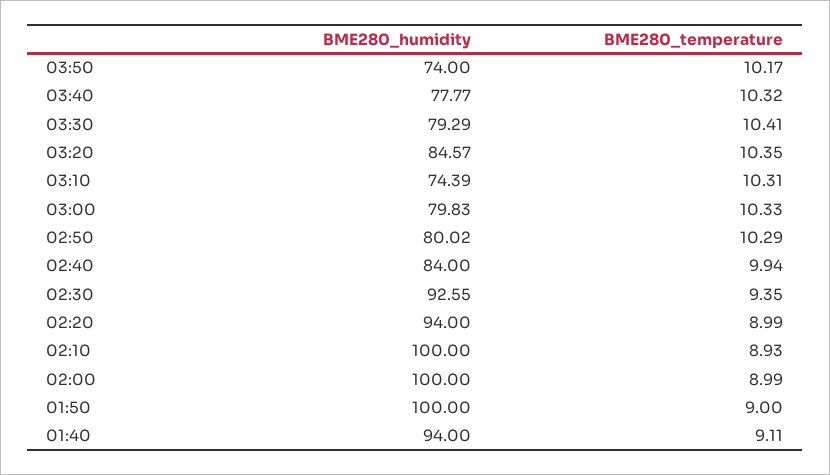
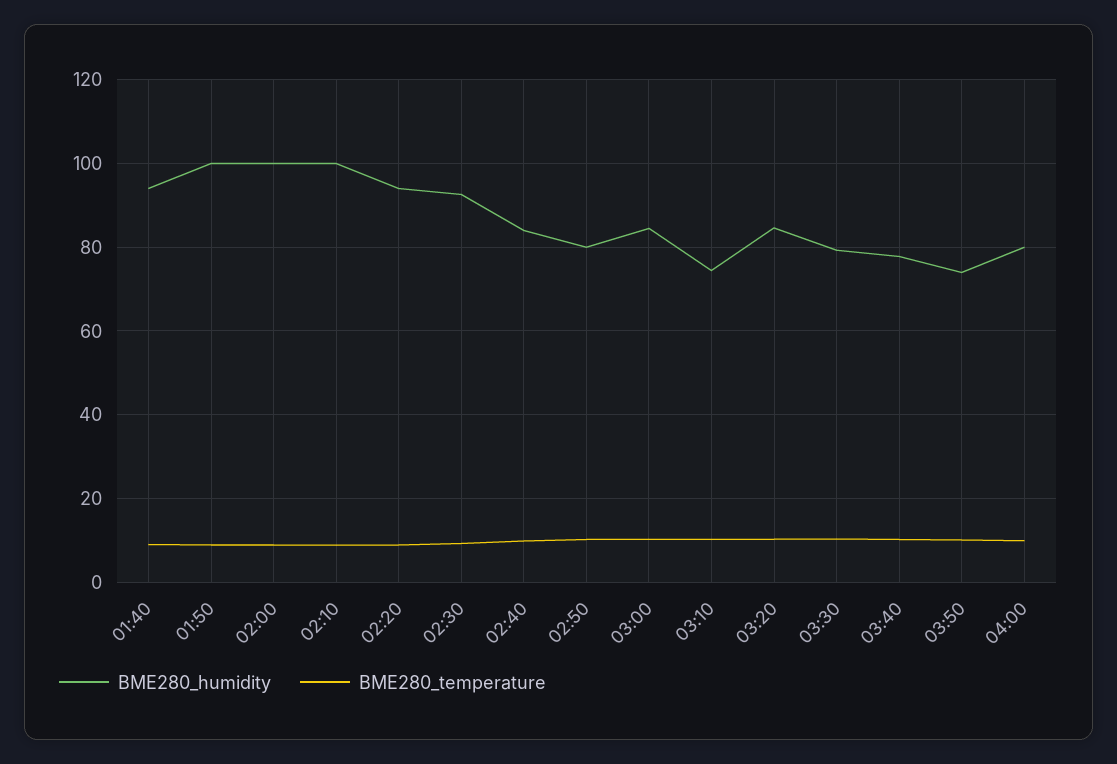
BME280_humidity, 03:00: 79.83 -> 84
BME280_humidity, 04:00: none -> 80
BME280_temperature, 04:00: none -> 10

